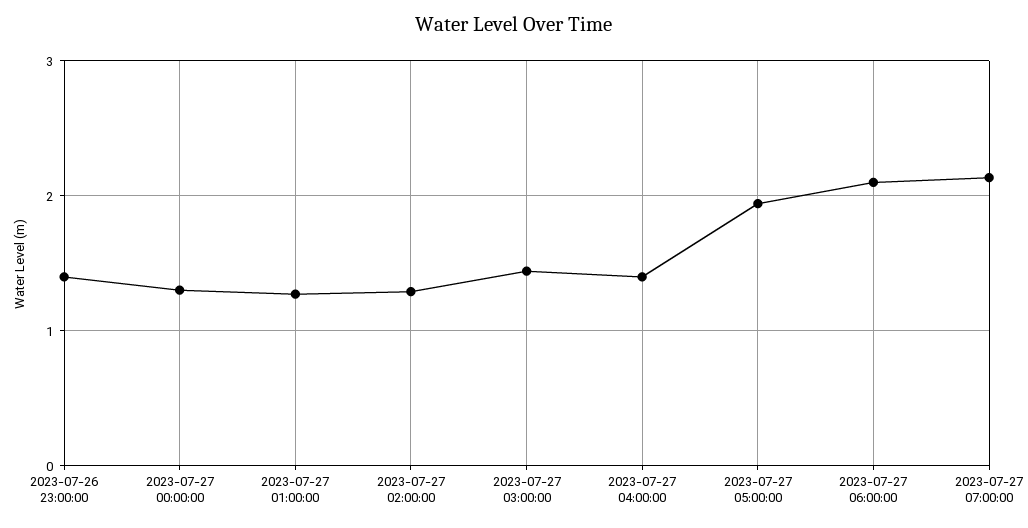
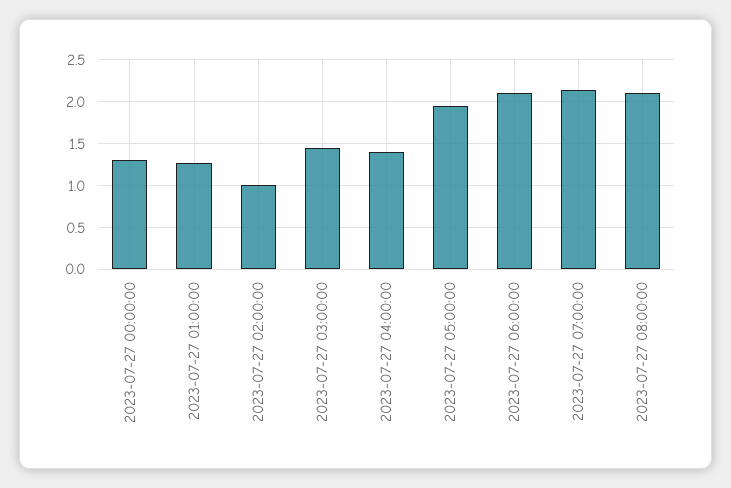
2023-07-26 23:00:00: 1.4 -> none
2023-07-27 02:00:00: 1.3 -> 1
2023-07-27 08:00:00: none -> 2.1

